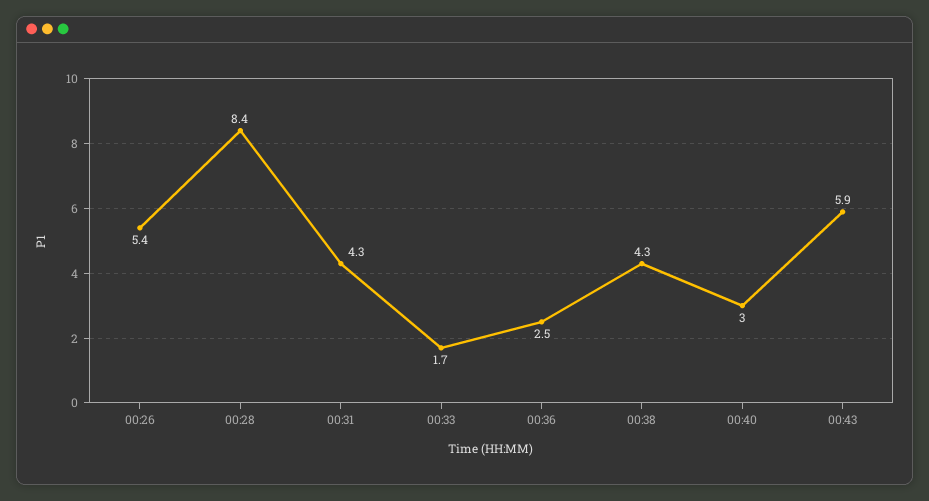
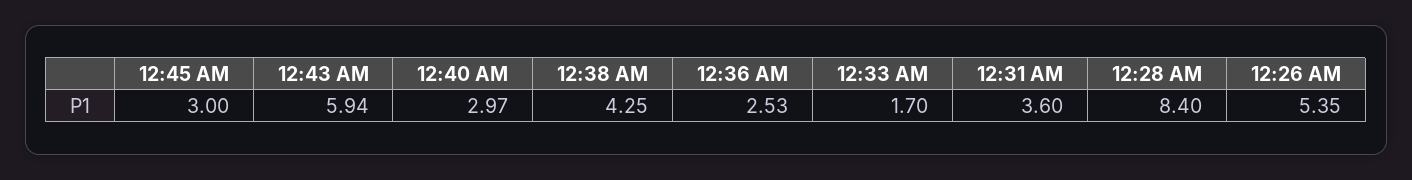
00:31: 4.3 -> 3.6
12:45 AM: none -> 3

